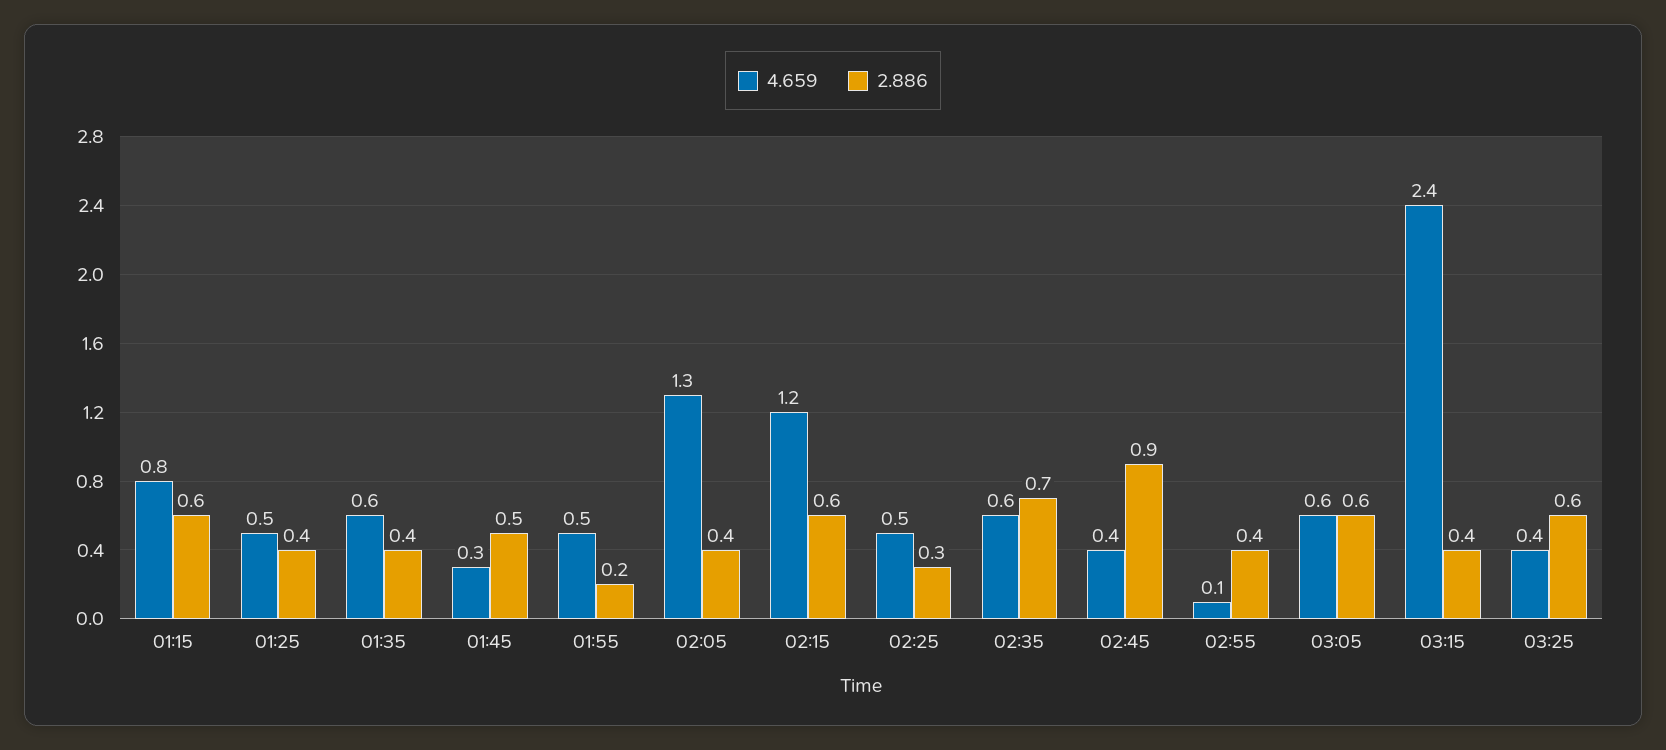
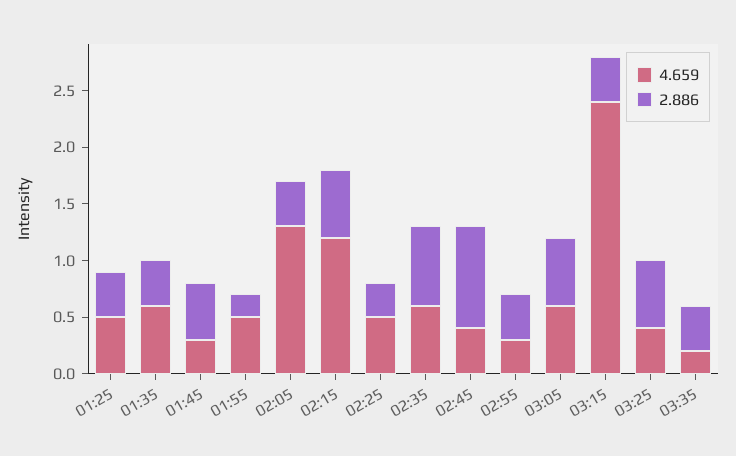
4.659, 01:15: 0.8 -> none
2.886, 01:15: 0.6 -> none
4.659, 02:55: 0.1 -> 0.3
4.659, 03:35: none -> 0.2
2.886, 03:35: none -> 0.4

